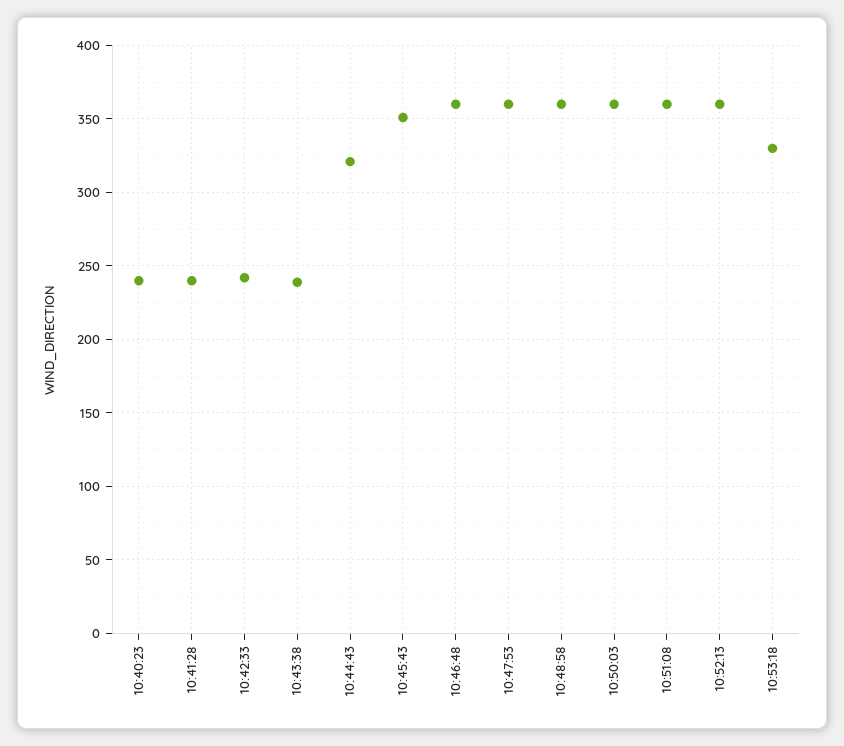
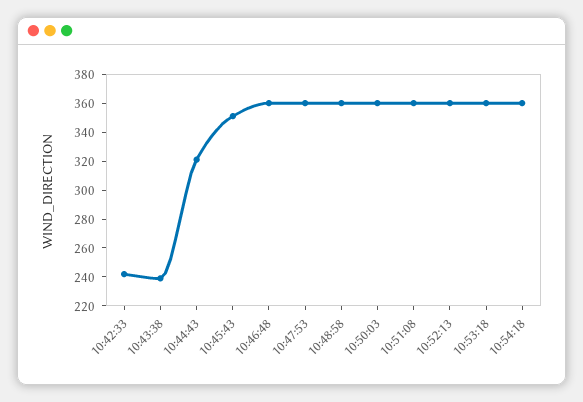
10:40:23: 240 -> none
10:41:28: 240 -> none
10:53:18: 330 -> 360
10:54:18: none -> 360

